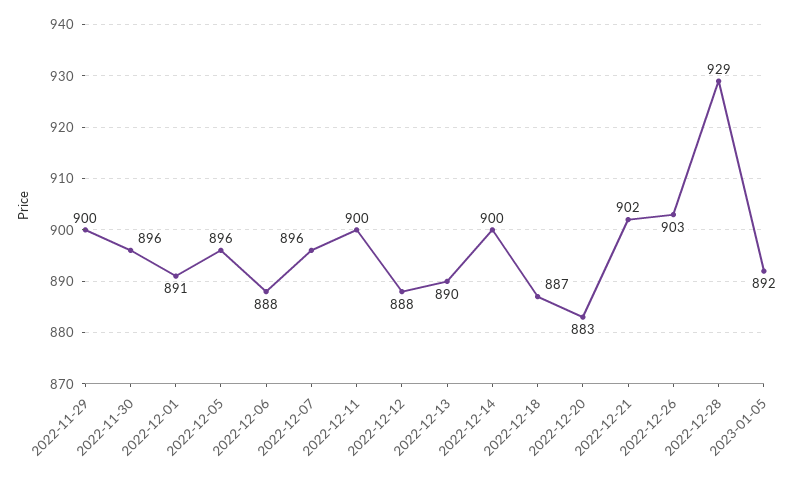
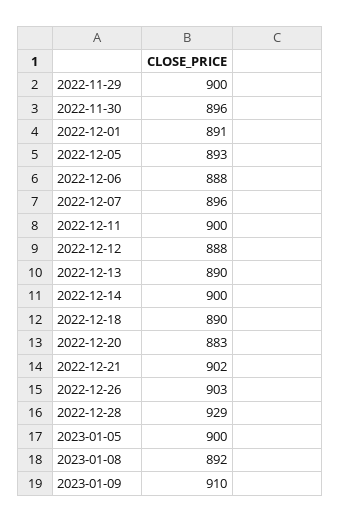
2022-12-05: 896 -> 893
2022-12-18: 887 -> 890
2023-01-05: 892 -> 900
2023-01-08: none -> 892
2023-01-09: none -> 910

